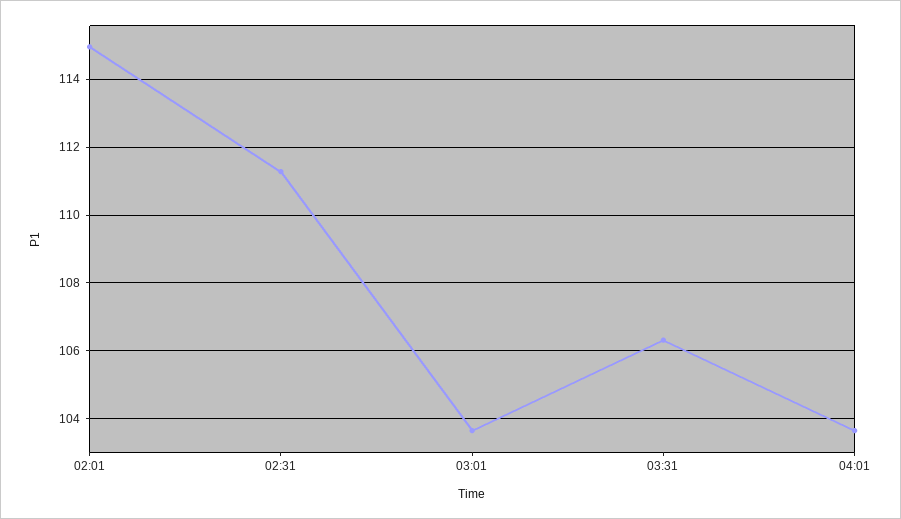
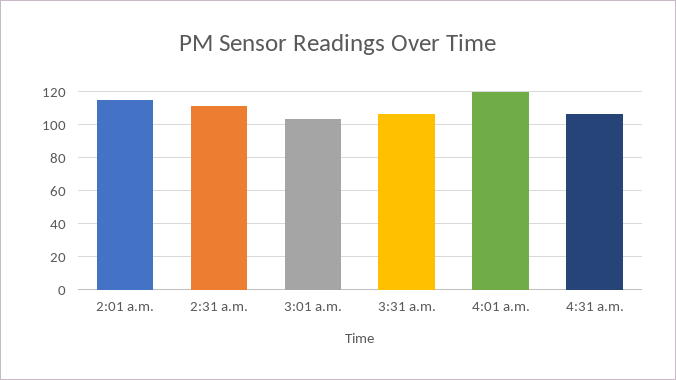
04:01: 103.6 -> 120
4:31 a.m.: none -> 105

